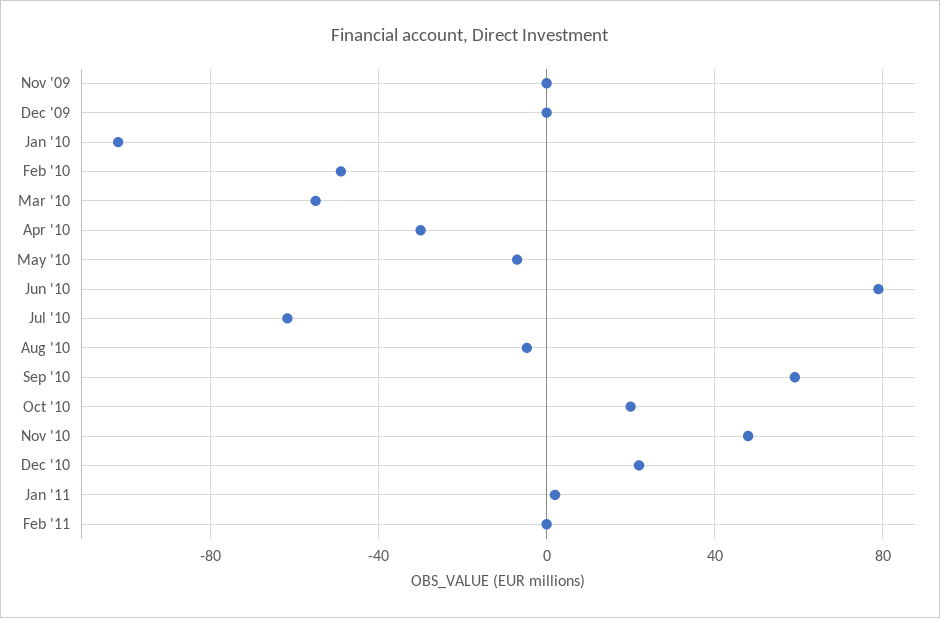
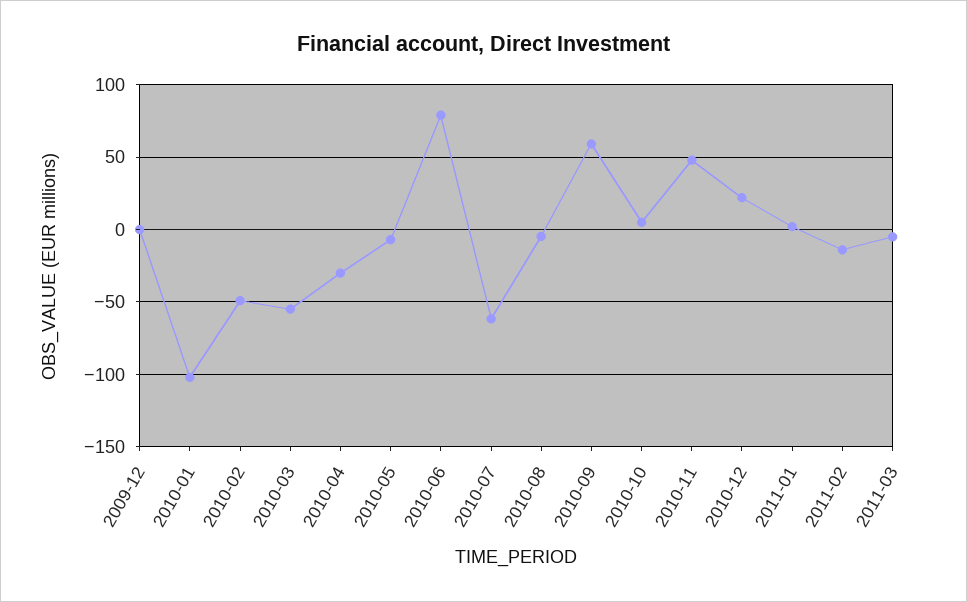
Nov '09: 0 -> none
Oct '10: 20 -> 5
Feb '11: 0 -> -15
2011-03: none -> -5

